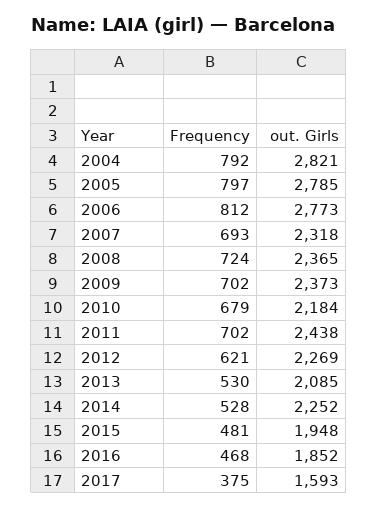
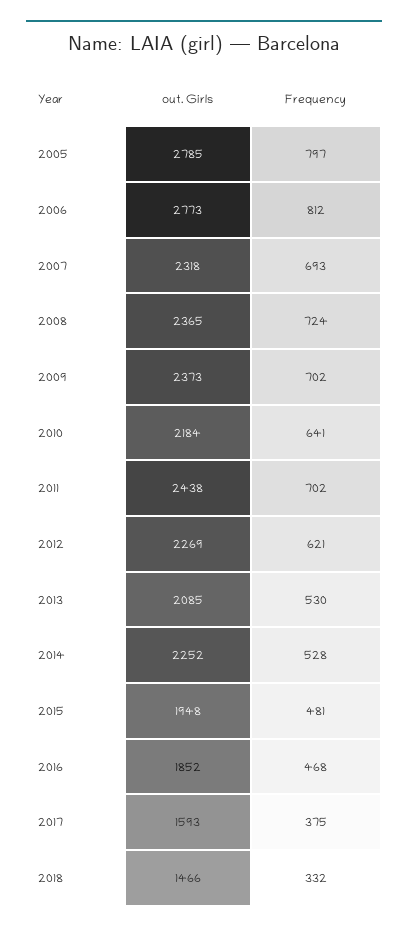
Frequency, 2004: 792 -> none
out. Girls, 2004: 2821 -> none
Frequency, 2010: 679 -> 641
out. Girls, 2018: none -> 1466
Frequency, 2018: none -> 332

